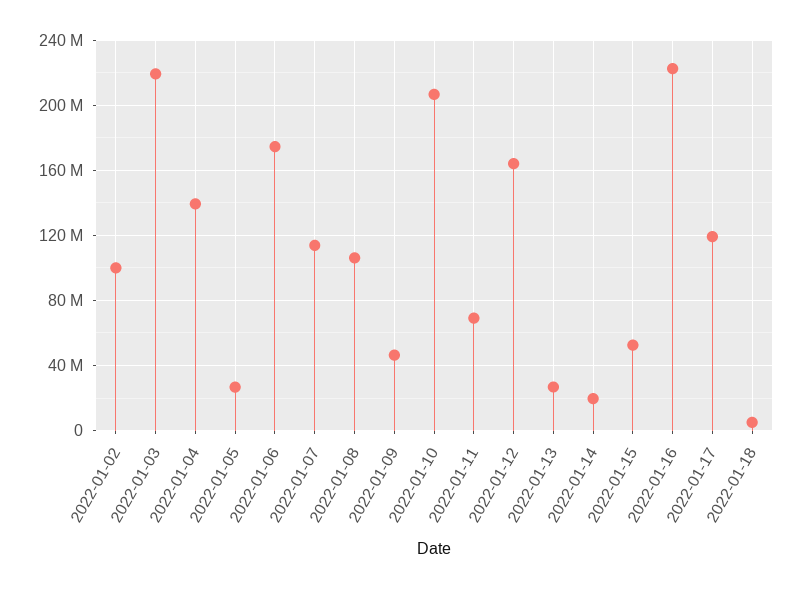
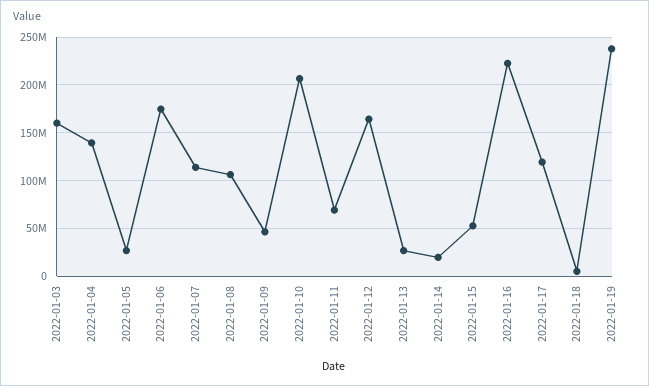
2022-01-02: 100000000 -> none
2022-01-03: 220000000 -> 160000000
2022-01-19: none -> 240000000

